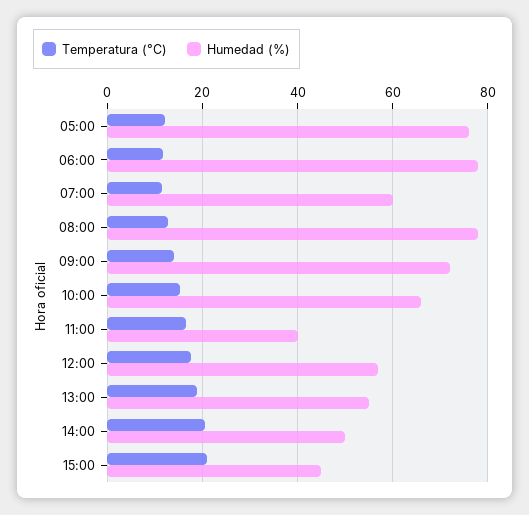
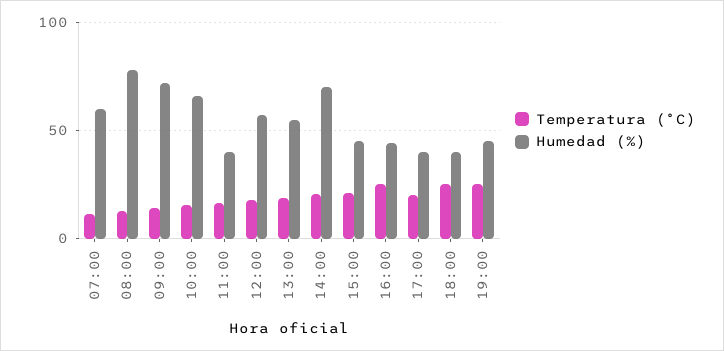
Temperatura (°C), 05:00: 12 -> none
Humedad (%), 05:00: 76 -> none
Temperatura (°C), 06:00: 12 -> none
Humedad (%), 06:00: 78 -> none
Humedad (%), 14:00: 50 -> 70
Temperatura (°C), 16:00: none -> 25
Humedad (%), 16:00: none -> 45
Temperatura (°C), 17:00: none -> 20
Humedad (%), 17:00: none -> 40
Temperatura (°C), 18:00: none -> 25
Humedad (%), 18:00: none -> 40
Temperatura (°C), 19:00: none -> 25
Humedad (%), 19:00: none -> 45

